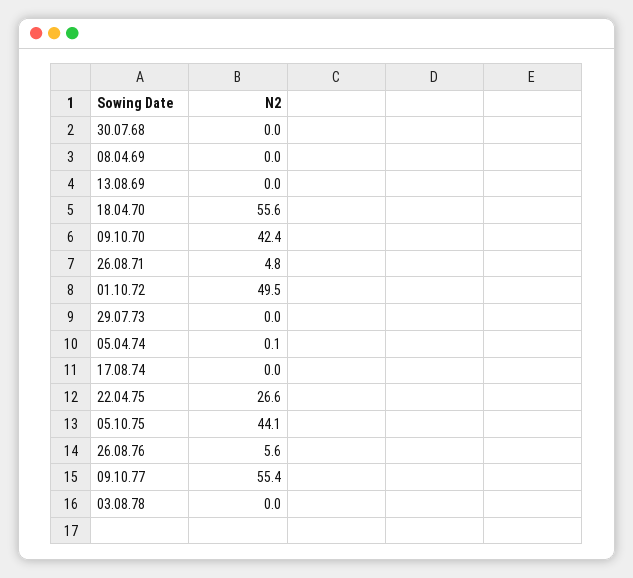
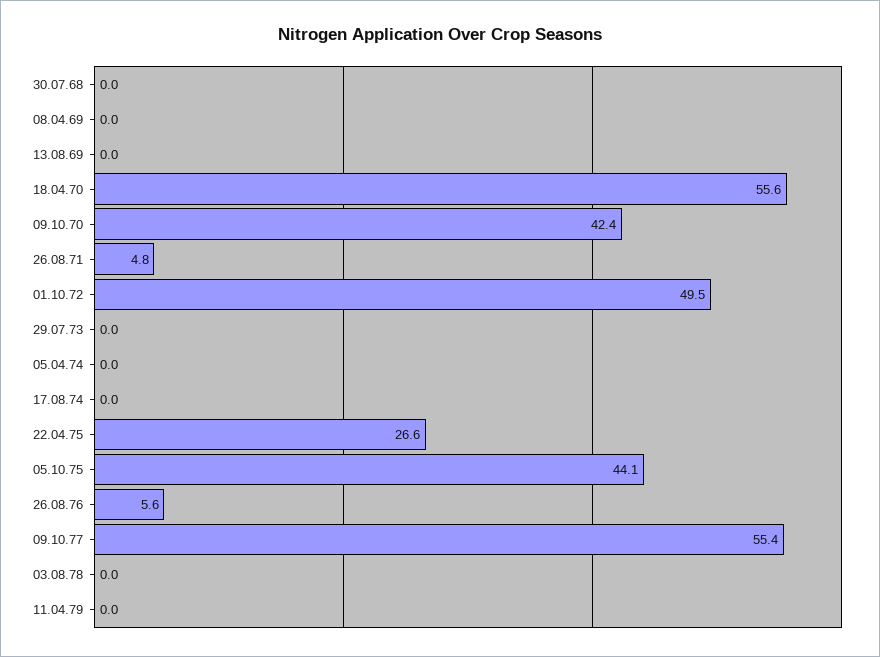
05.04.74: 0.1 -> 0
11.04.79: none -> 0

